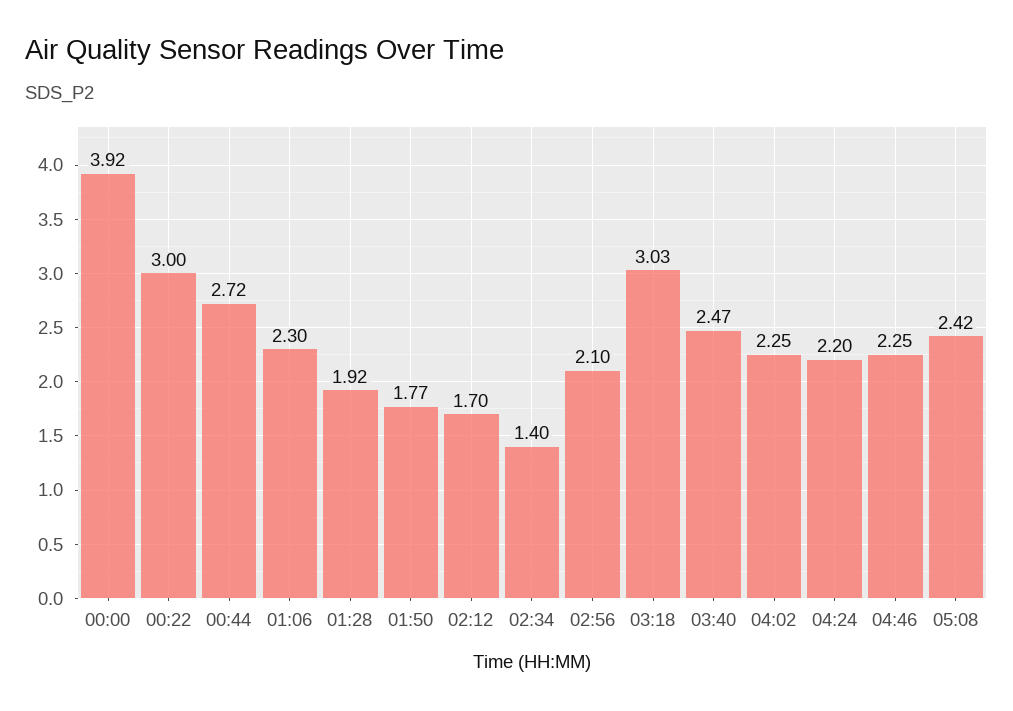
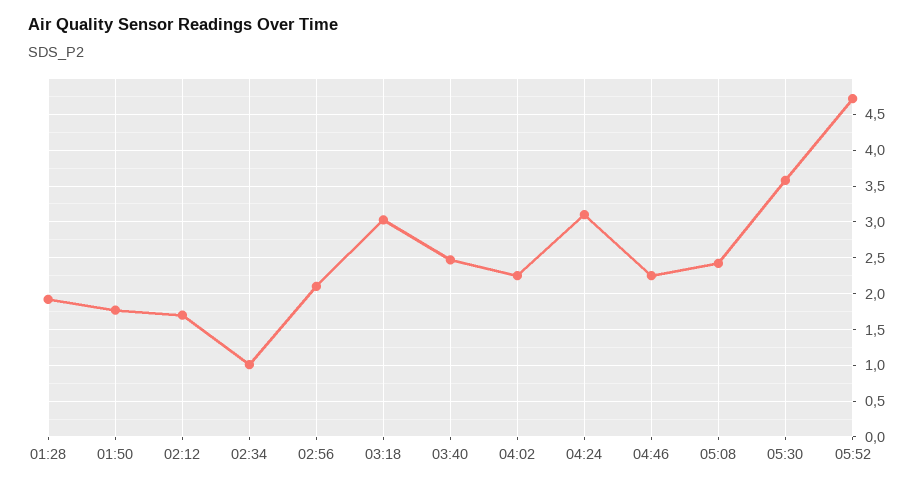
00:00: 3.92 -> none
00:22: 3 -> none
00:44: 2.72 -> none
01:06: 2.3 -> none
02:34: 1.4 -> 1
04:24: 2.2 -> 3.1
05:30: none -> 3.6
05:52: none -> 4.7

